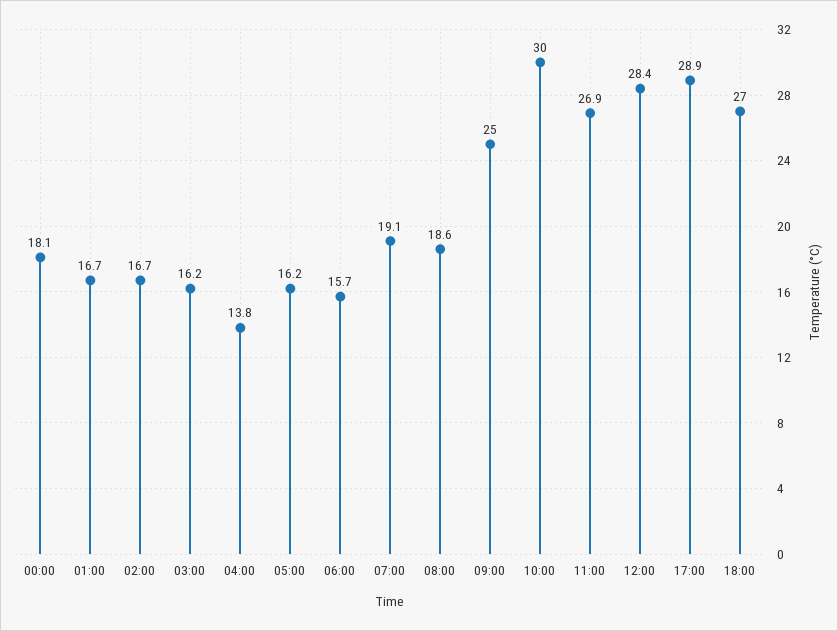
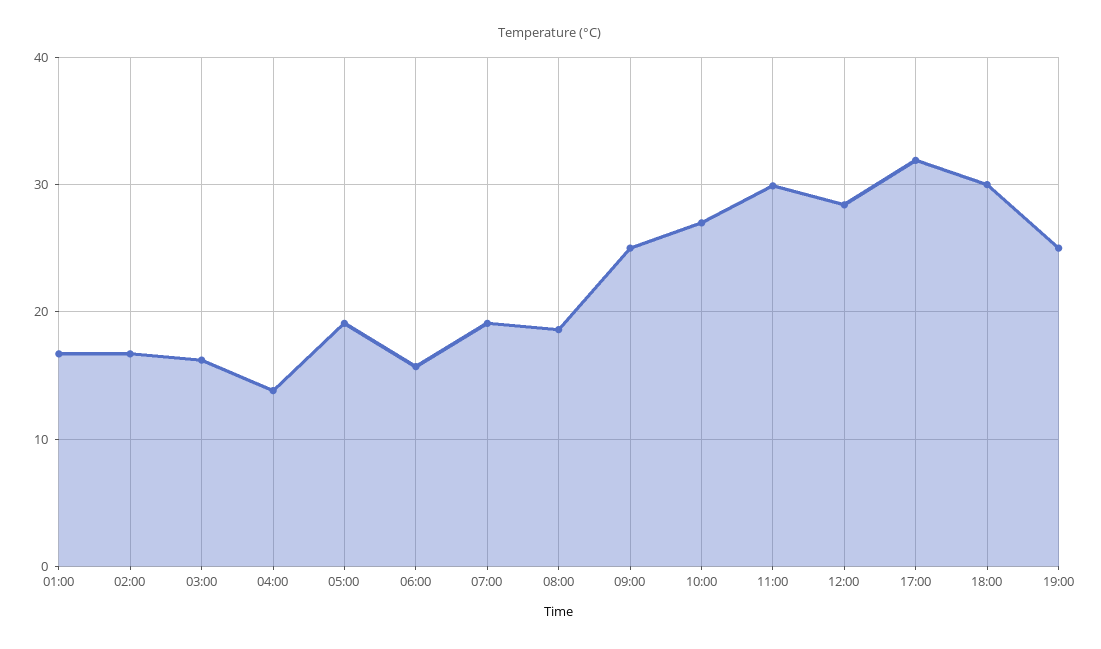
00:00: 18.1 -> none
05:00: 16.2 -> 19
10:00: 30 -> 27
11:00: 26.9 -> 30
17:00: 28.9 -> 32
18:00: 27 -> 30
19:00: none -> 25

